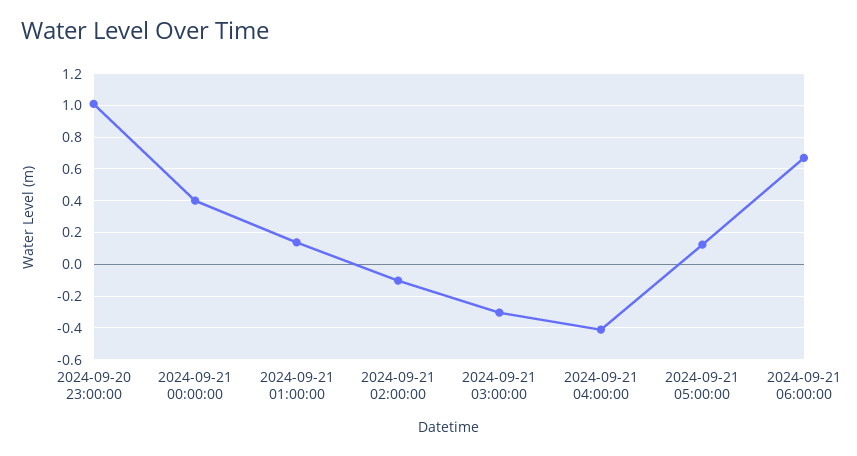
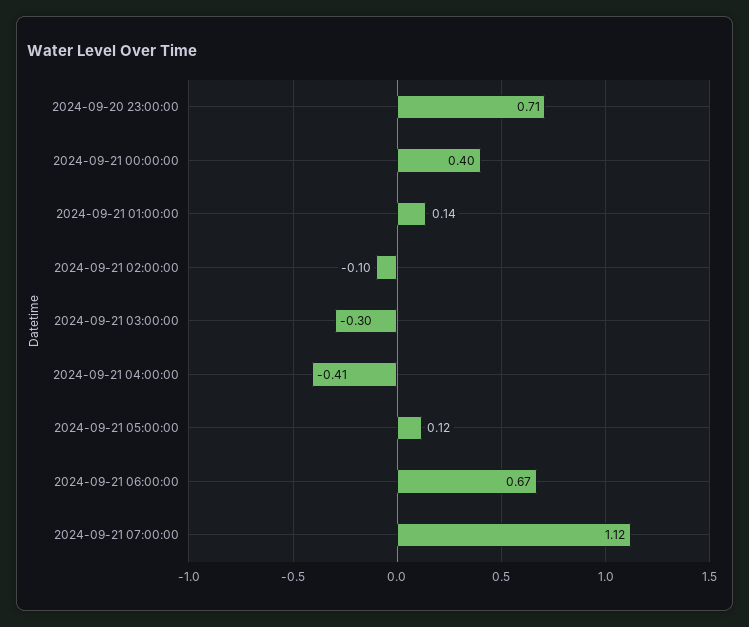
2024-09-20 23:00:00: 1 -> 0.71
2024-09-21 07:00:00: none -> 1.12

